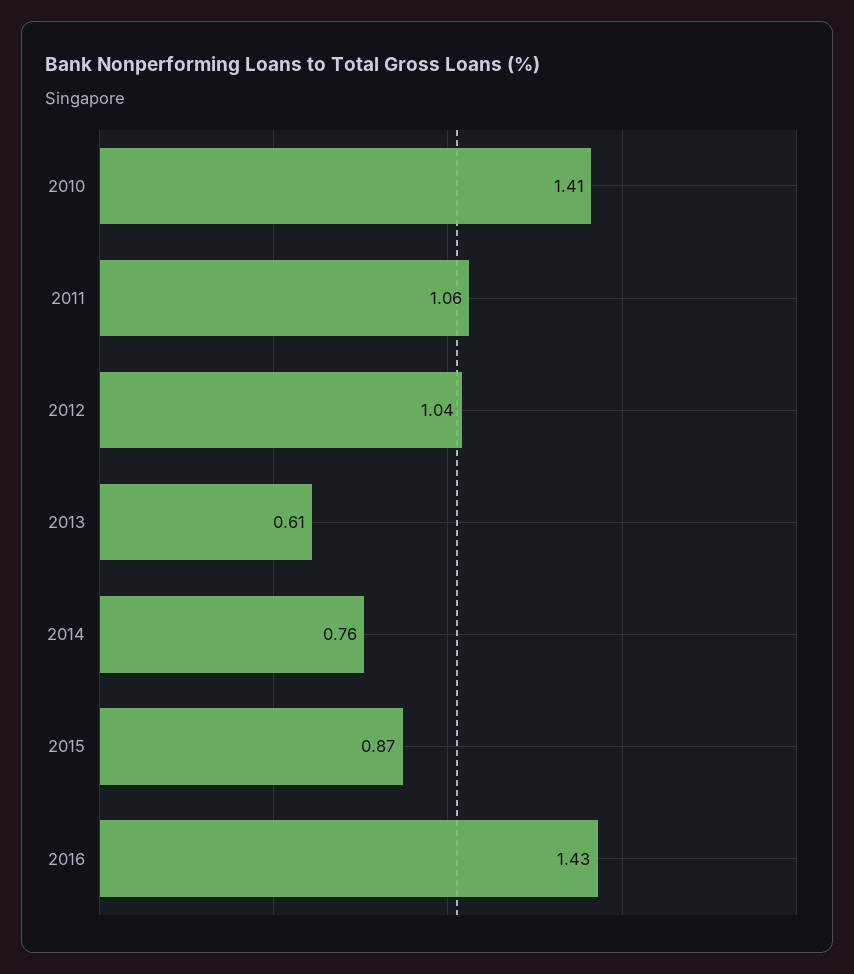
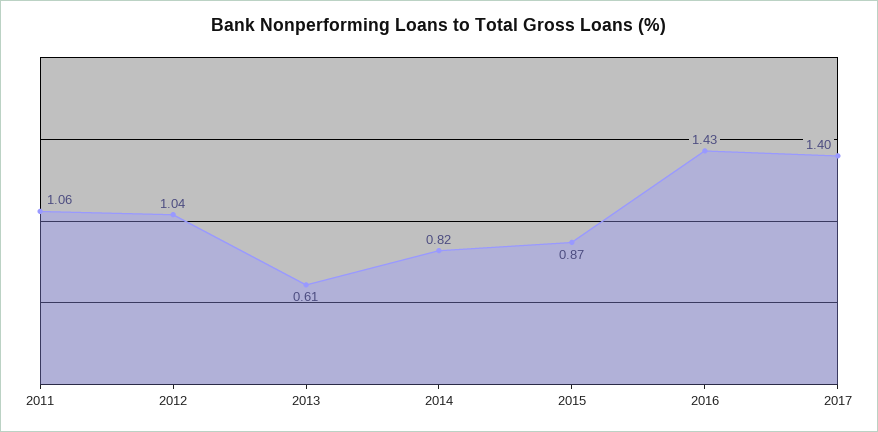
2010: 1.41 -> none
2014: 0.76 -> 0.82
2017: none -> 1.4

